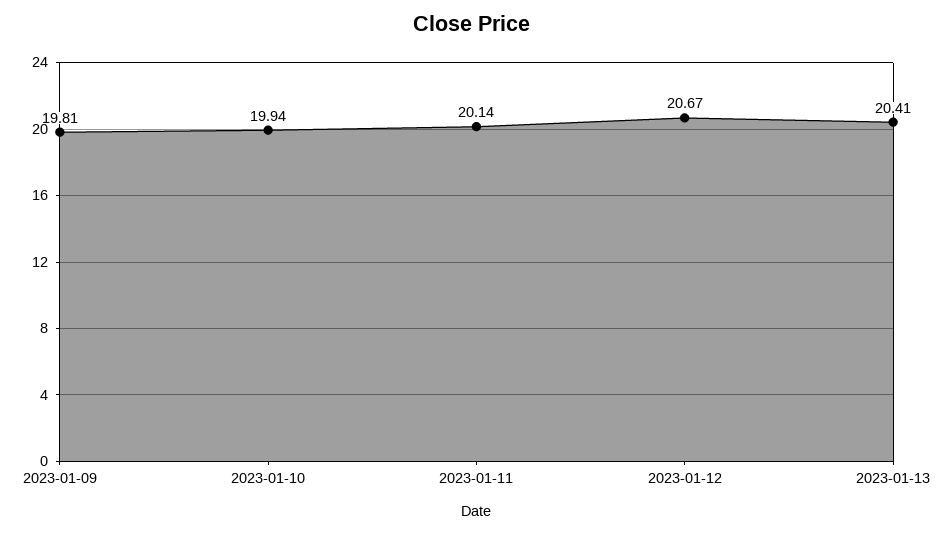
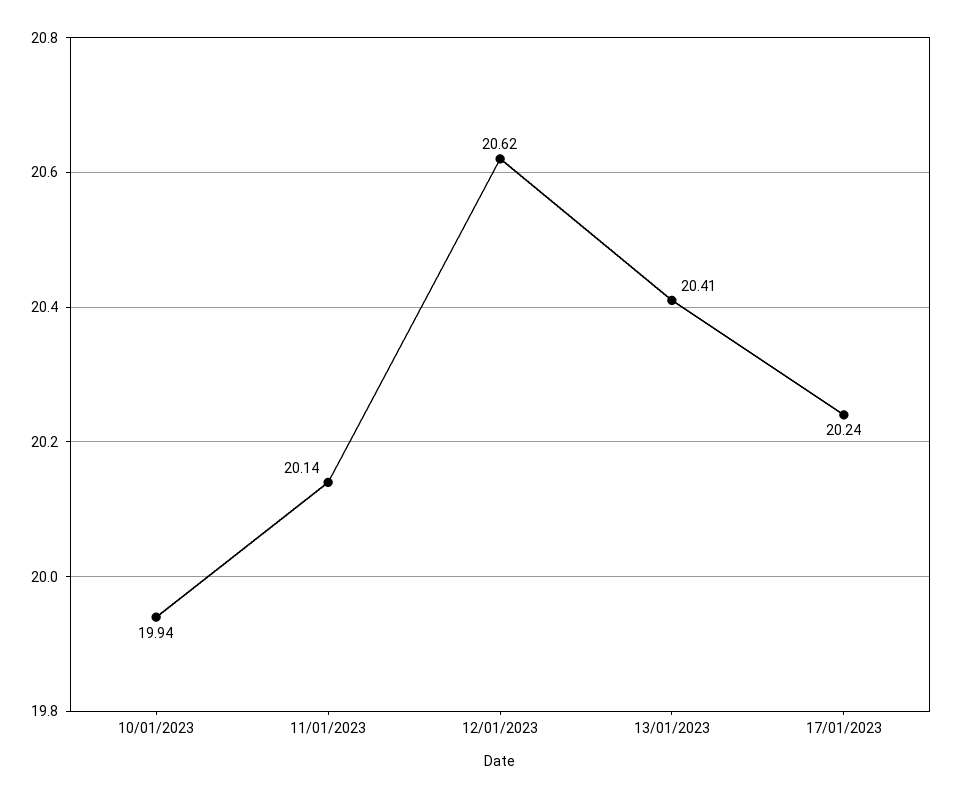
2023-01-09: 19.81 -> none
2023-01-12: 20.67 -> 20.62
17/01/2023: none -> 20.24

